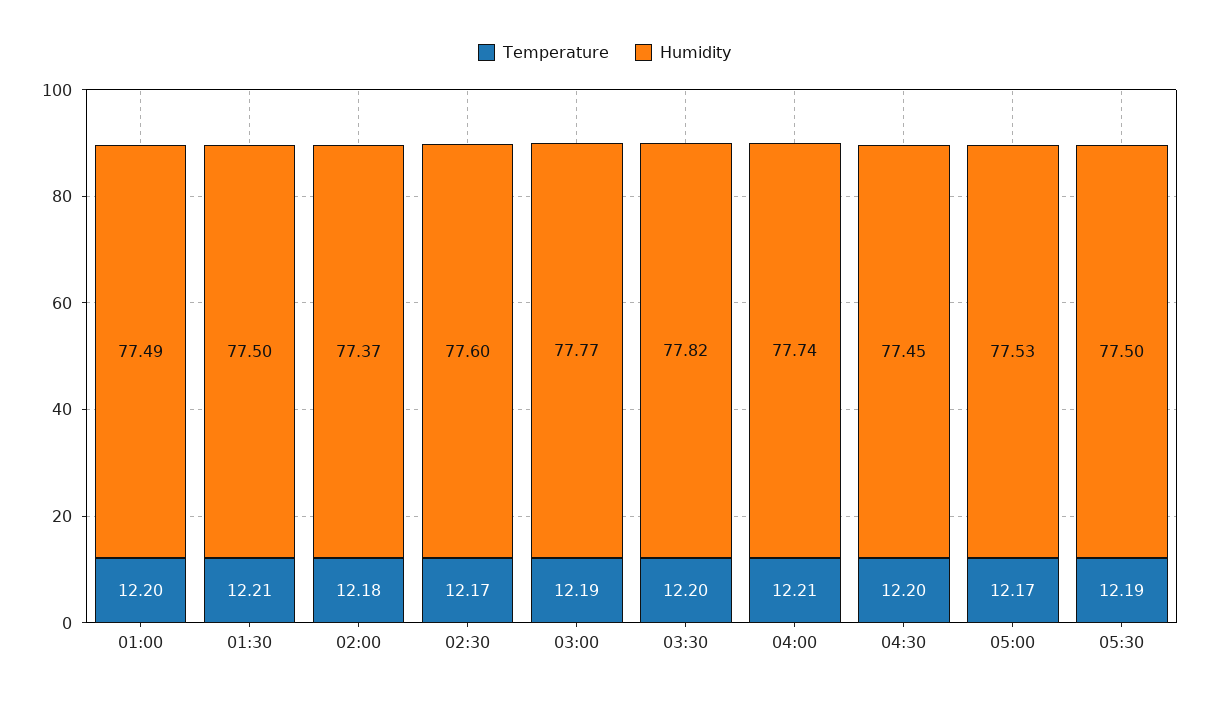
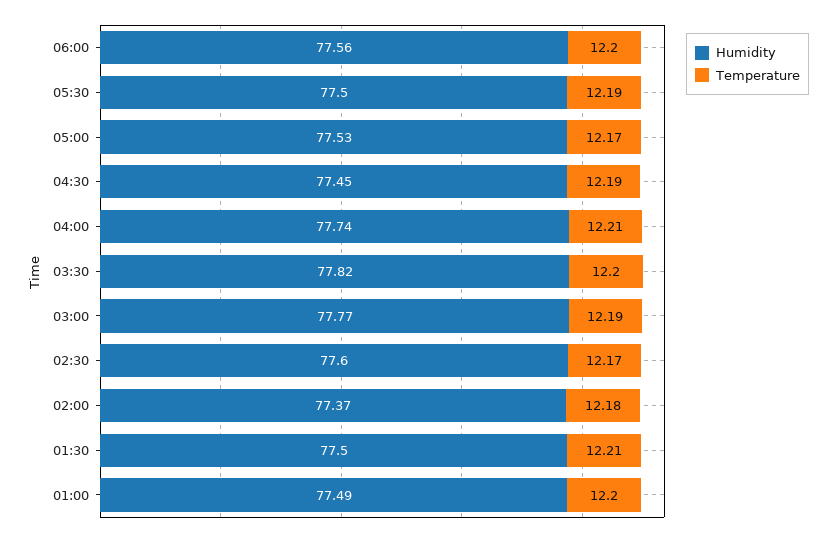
Temperature, 04:30: 12.2 -> 12.19
Humidity, 06:00: none -> 77.56
Temperature, 06:00: none -> 12.2

